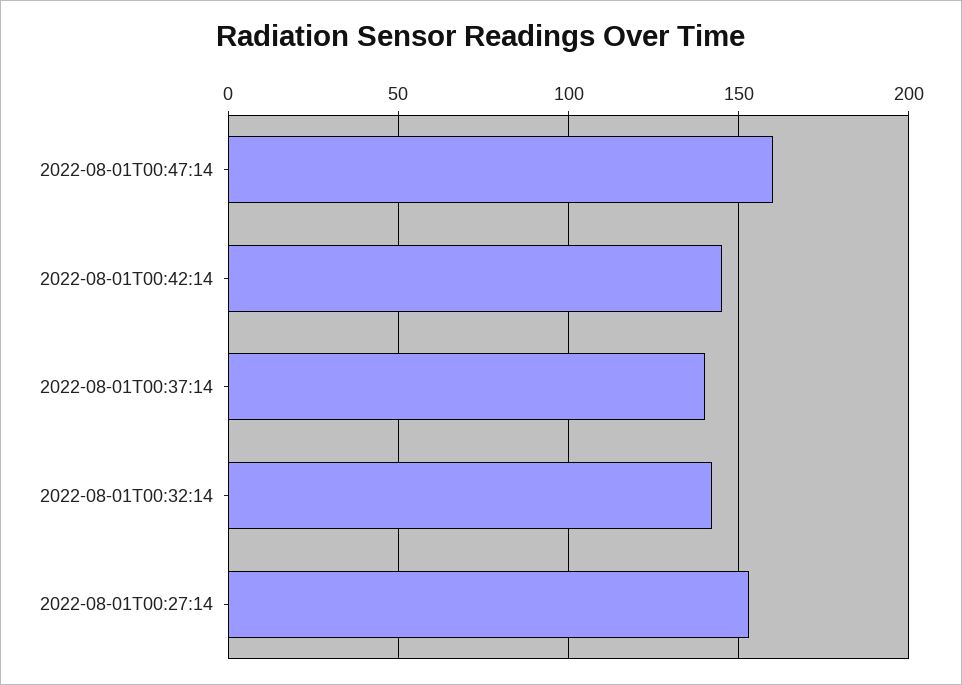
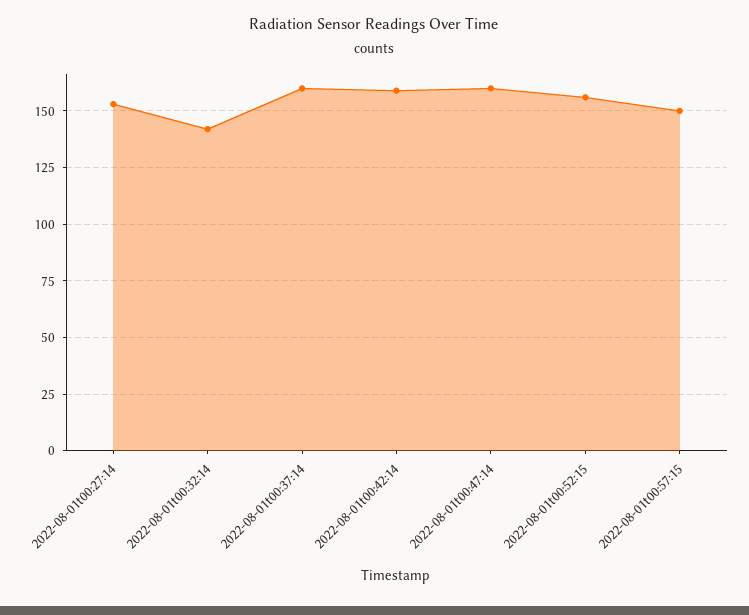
2022-08-01T00:42:14: 145 -> 160
2022-08-01T00:37:14: 140 -> 160
2022-08-01t00:52:15: none -> 155
2022-08-01t00:57:15: none -> 150

